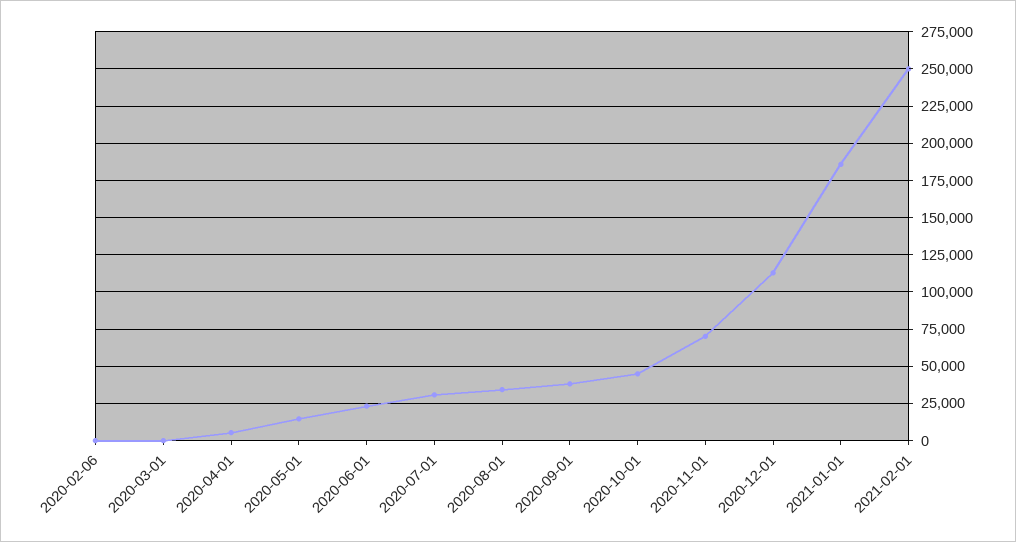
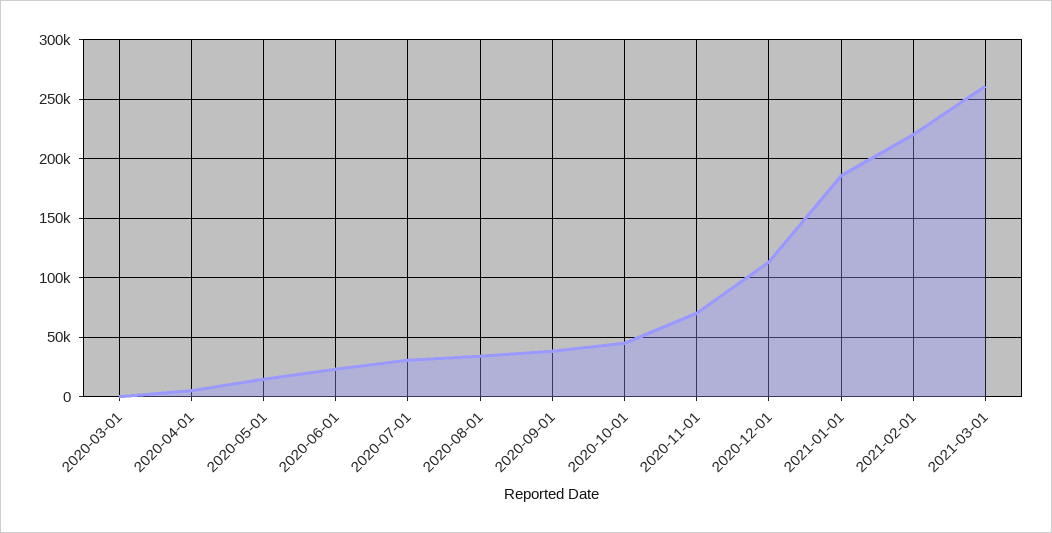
2020-02-06: 0 -> none
2021-02-01: 250000 -> 220000
2021-03-01: none -> 260000

